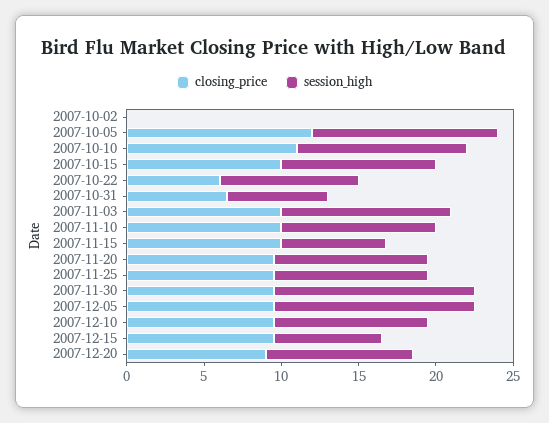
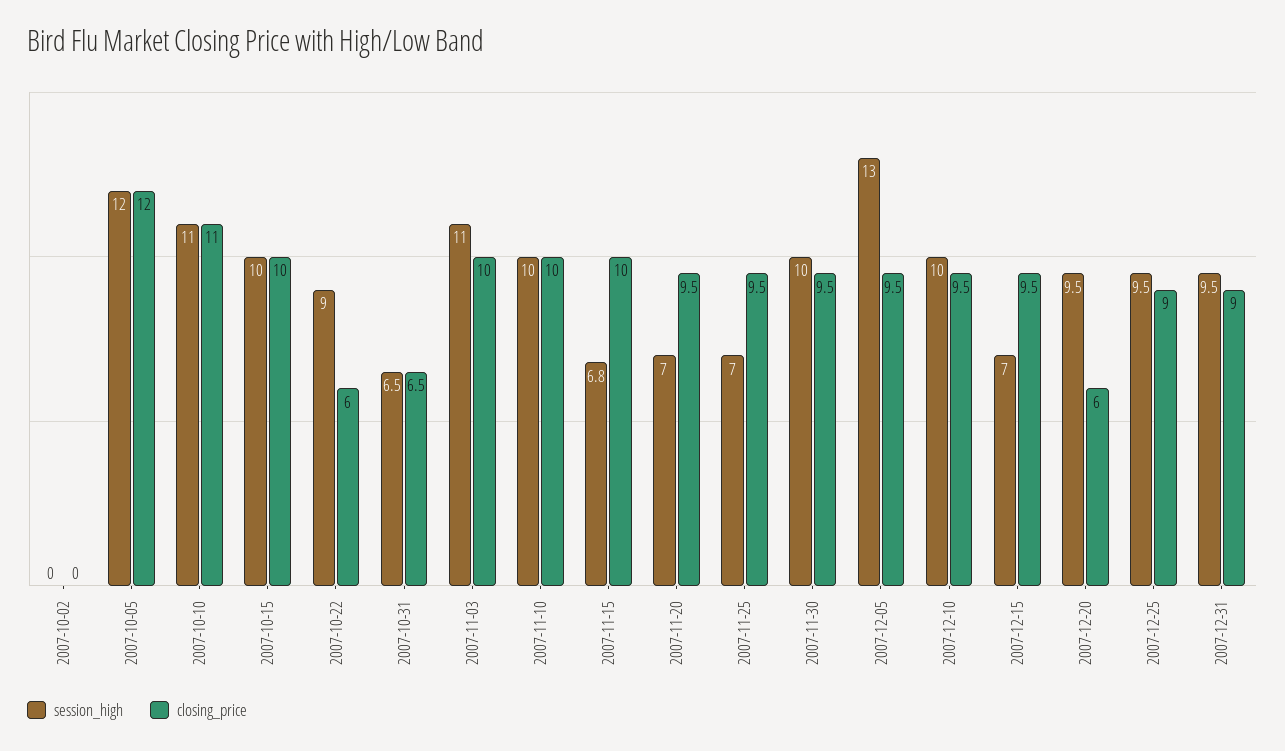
session_high, 2007-11-20: 10 -> 7
session_high, 2007-11-25: 10 -> 7
session_high, 2007-11-30: 13 -> 10
closing_price, 2007-12-20: 9 -> 6
session_high, 2007-12-25: none -> 9.5
closing_price, 2007-12-25: none -> 9
session_high, 2007-12-31: none -> 9.5
closing_price, 2007-12-31: none -> 9

